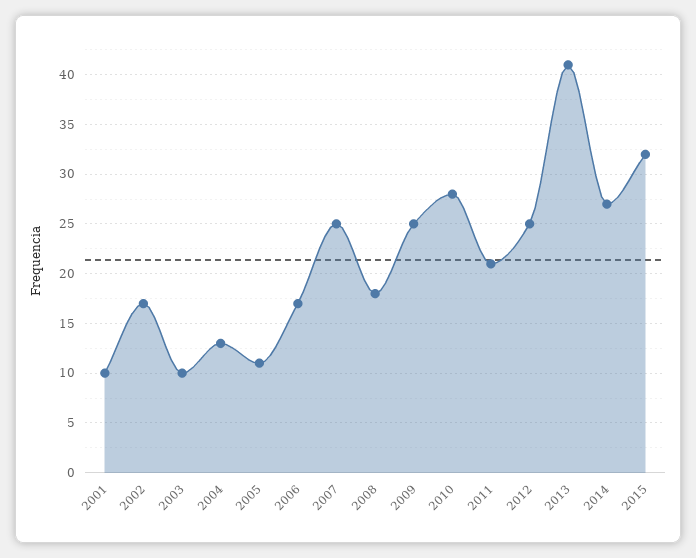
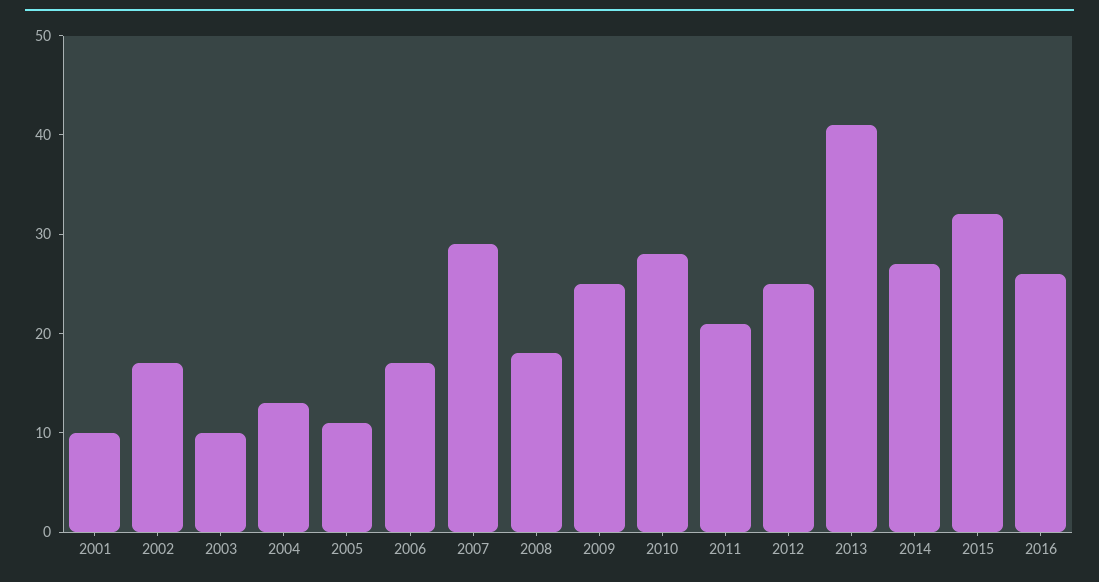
2007: 25 -> 29
2016: none -> 26

